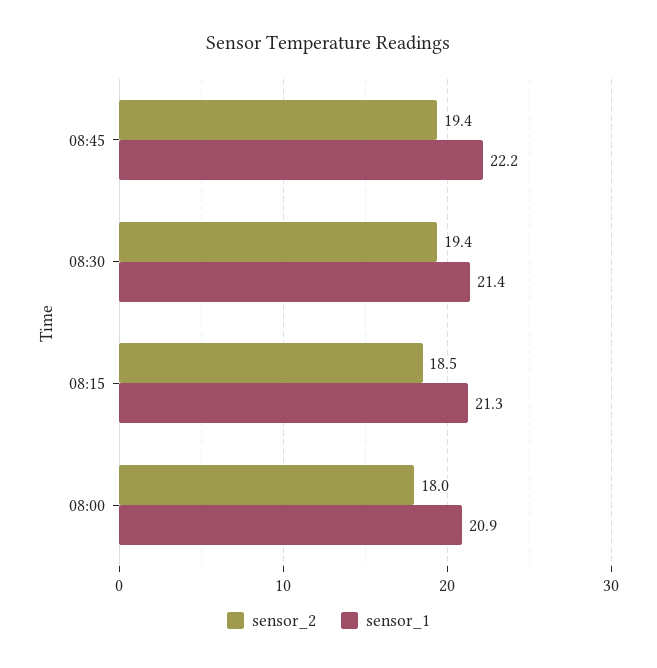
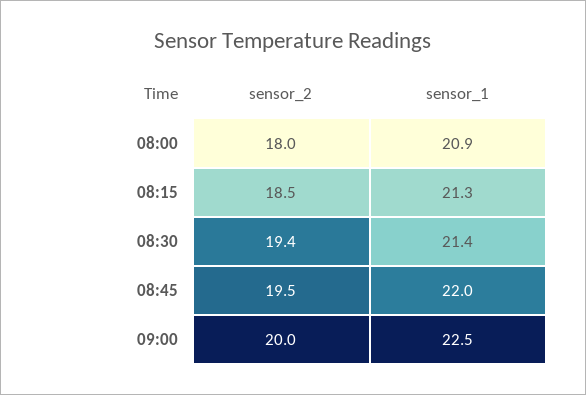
sensor_2, 08:45: 19.4 -> 19.5
sensor_1, 08:45: 22.2 -> 22
sensor_2, 09:00: none -> 20
sensor_1, 09:00: none -> 22.5

